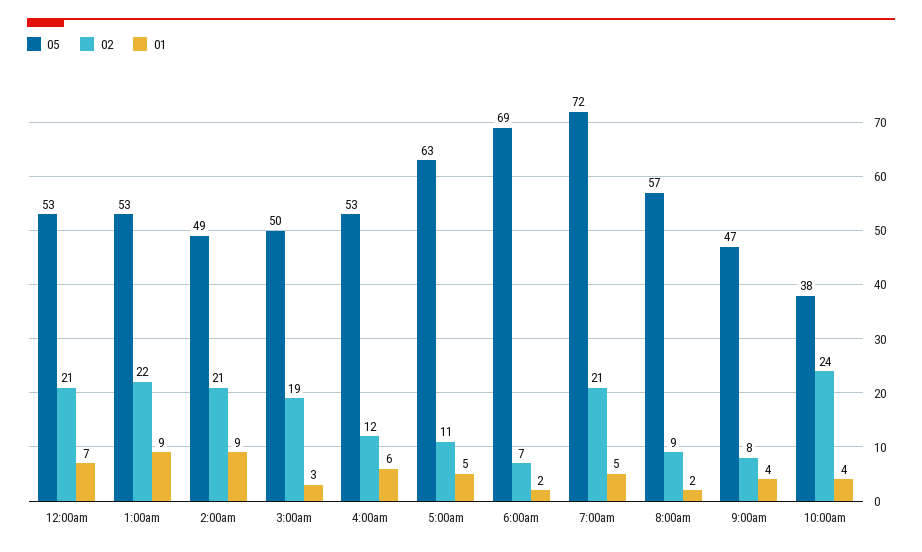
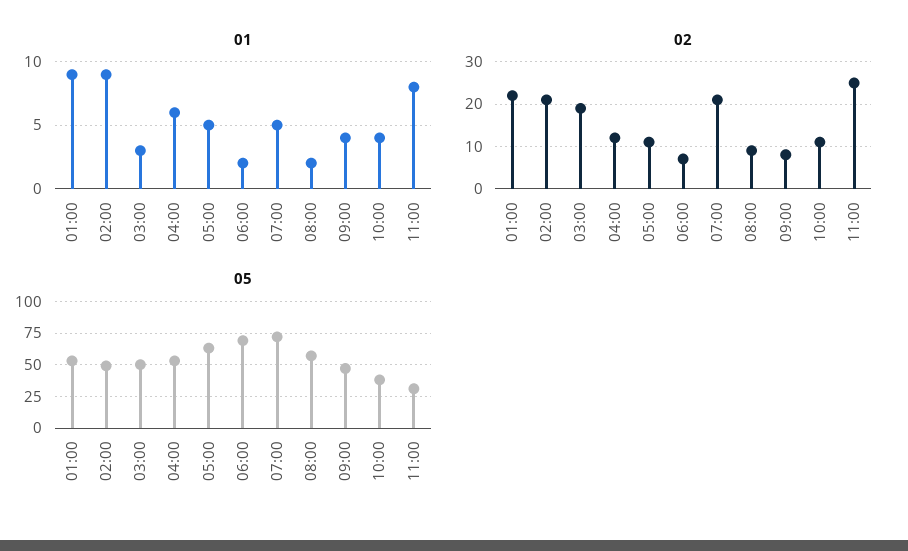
05, 12:00am: 53 -> none
02, 12:00am: 21 -> none
01, 12:00am: 7 -> none
02, 10:00am: 24 -> 10
01, 11:00: none -> 8
02, 11:00: none -> 25
05, 11:00: none -> 30

